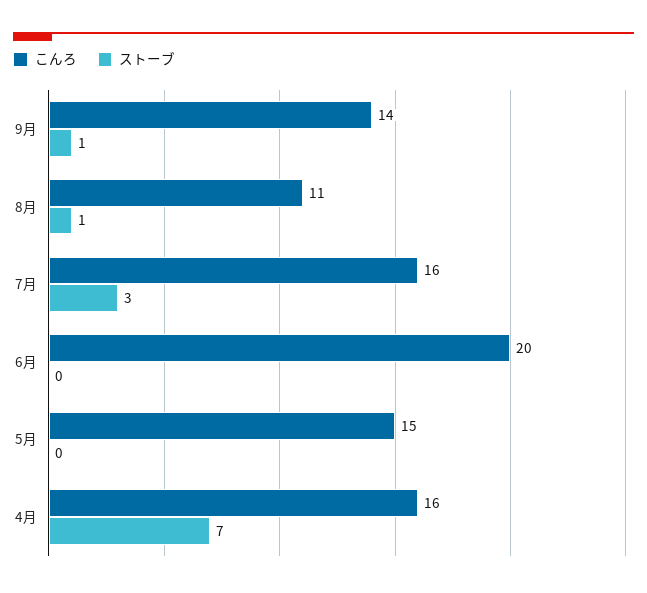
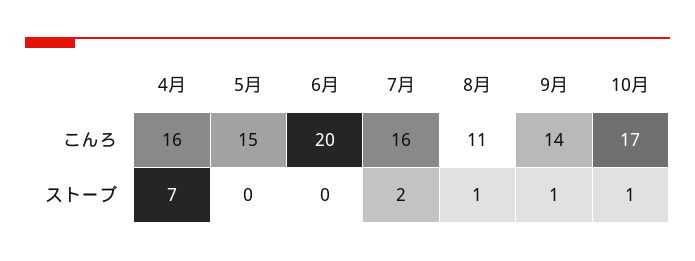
ストーブ, 7月: 3 -> 2
こんろ, 10月: none -> 17
ストーブ, 10月: none -> 1

